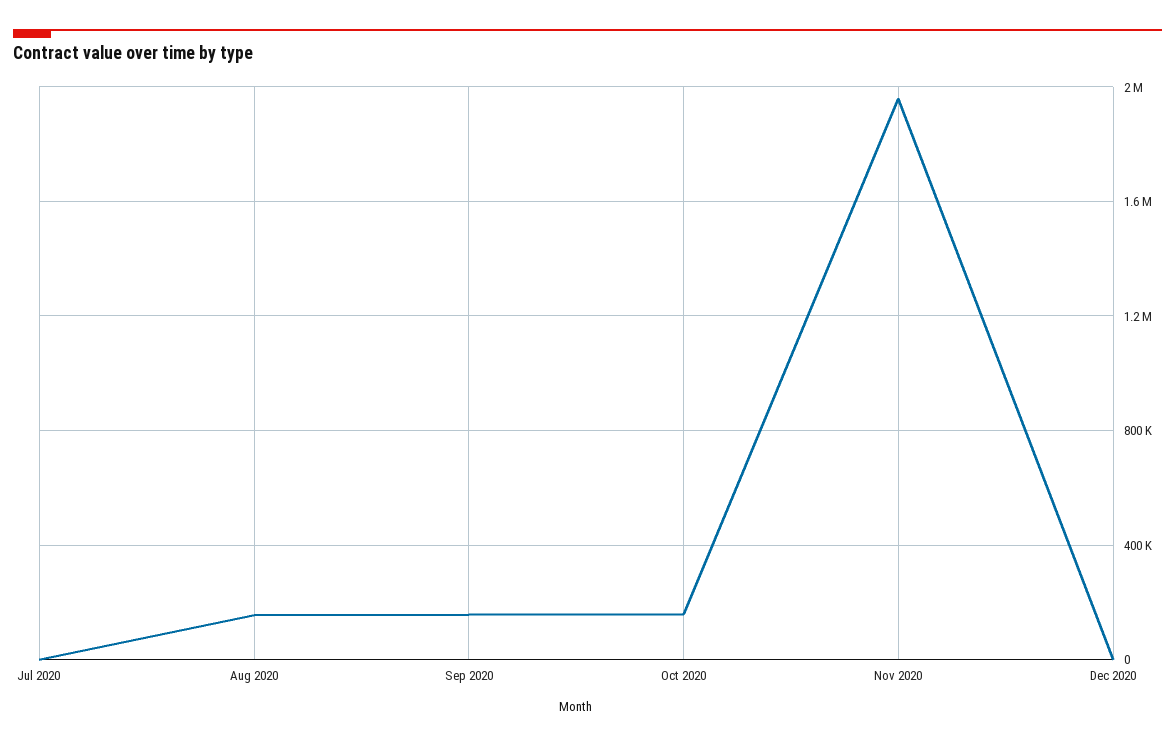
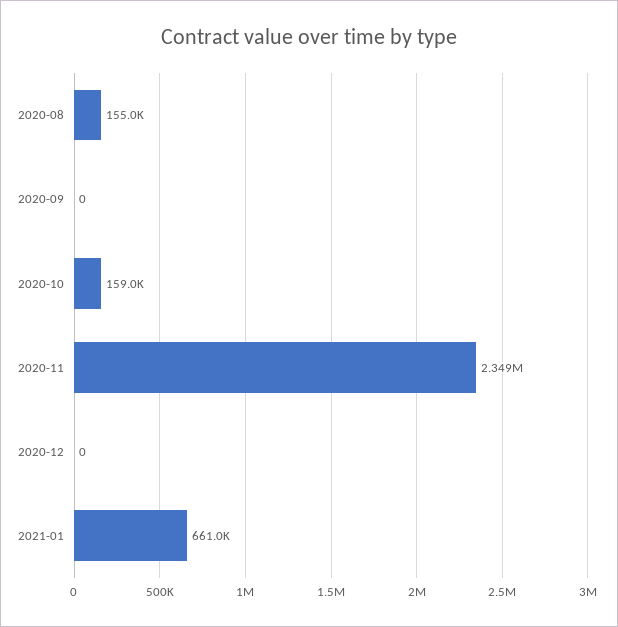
Jul 2020: 0 -> none
Sep 2020: 150000 -> 0
Nov 2020: 1950000 -> 2349000
2021-01: none -> 661000

